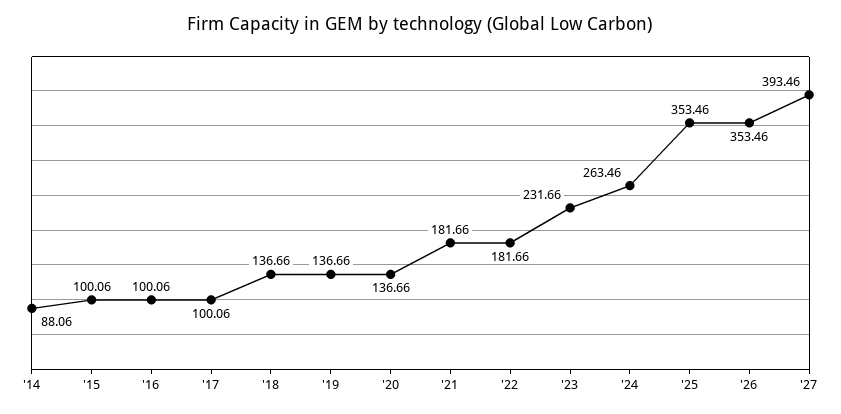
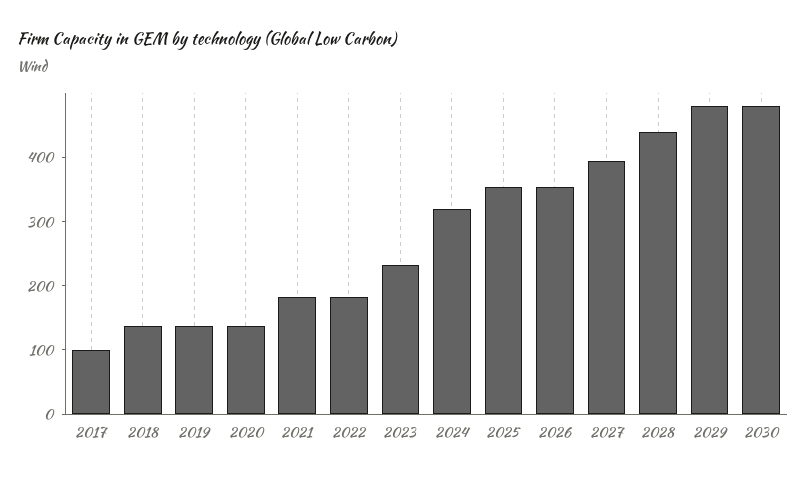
'14: 88.06 -> none
'15: 100.06 -> none
'16: 100.06 -> none
'24: 263.46 -> 320
2028: none -> 440
2029: none -> 480
2030: none -> 480

